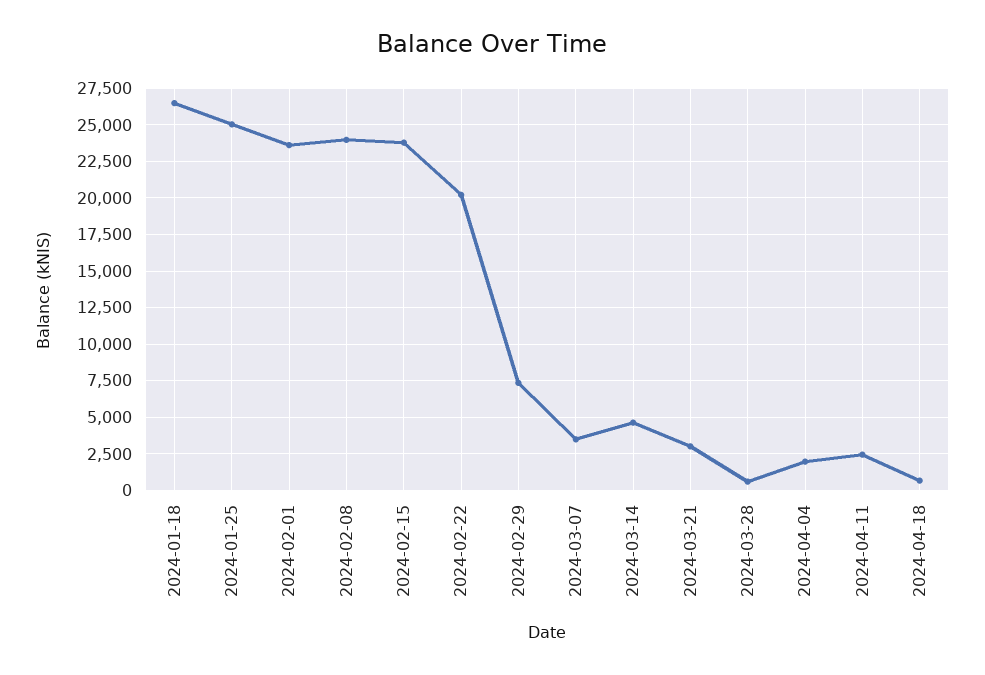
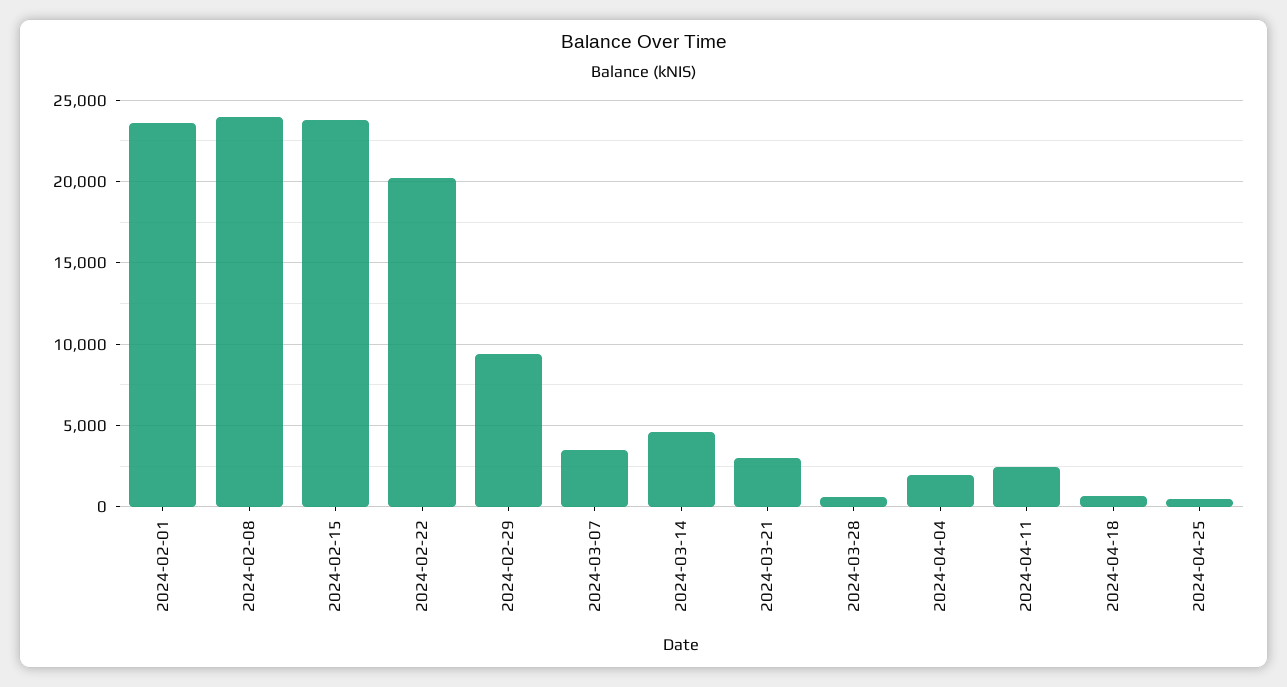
2024-01-18: 26500 -> none
2024-01-25: 25000 -> none
2024-02-29: 7500 -> 9500
2024-04-25: none -> 500

